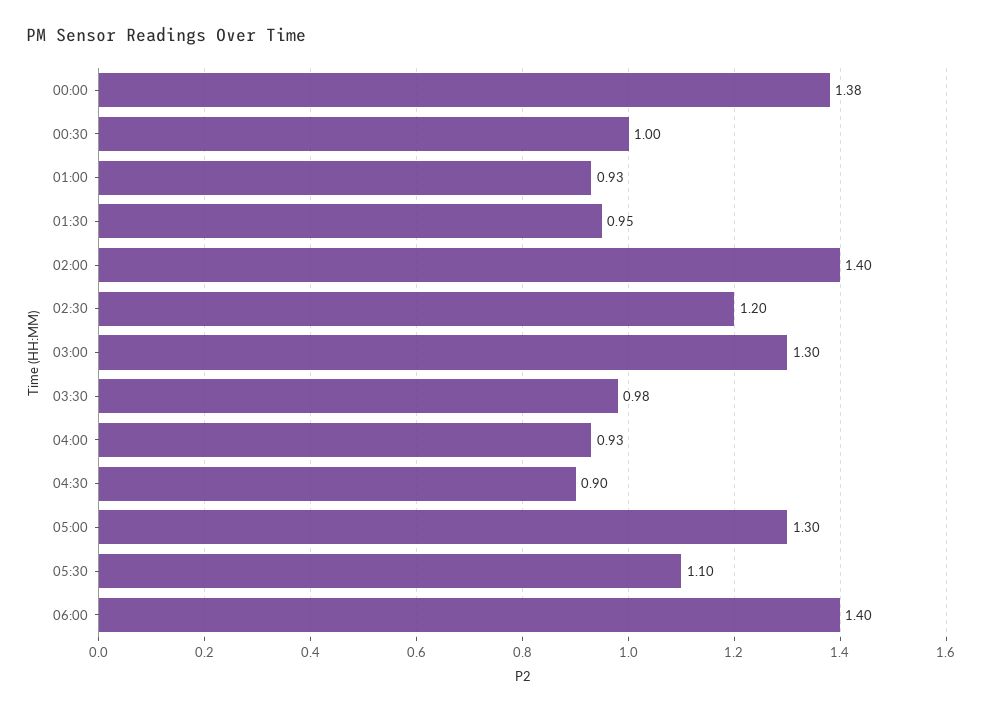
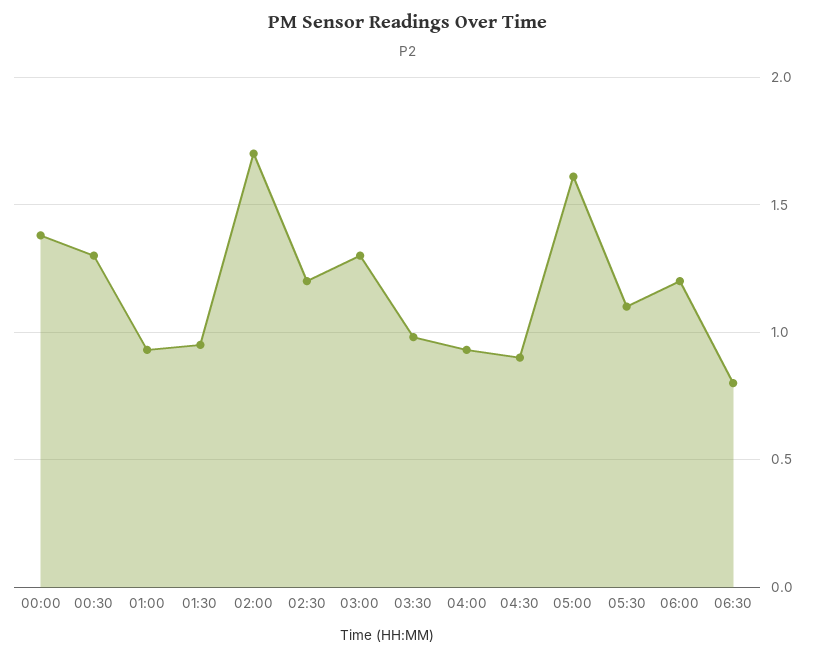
00:30: 1 -> 1.3
02:00: 1.4 -> 1.7
05:00: 1.3 -> 1.6
06:00: 1.4 -> 1.2
06:30: none -> 0.8

